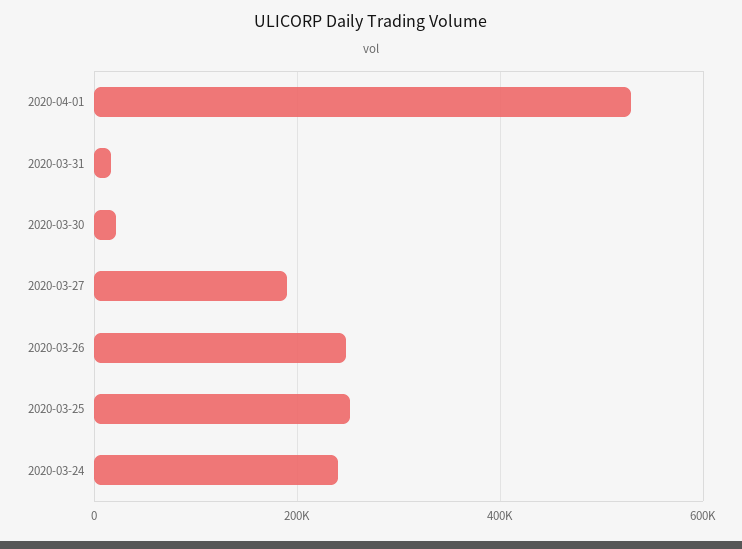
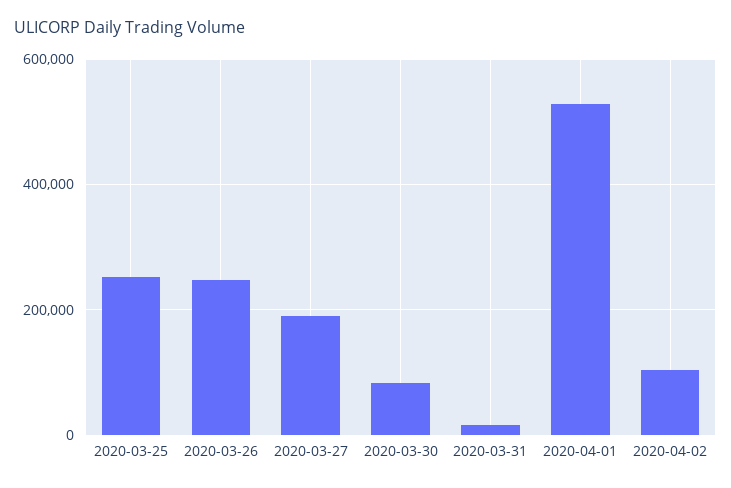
2020-03-30: 20000 -> 80000
2020-03-24: 240000 -> none
2020-04-02: none -> 100000

